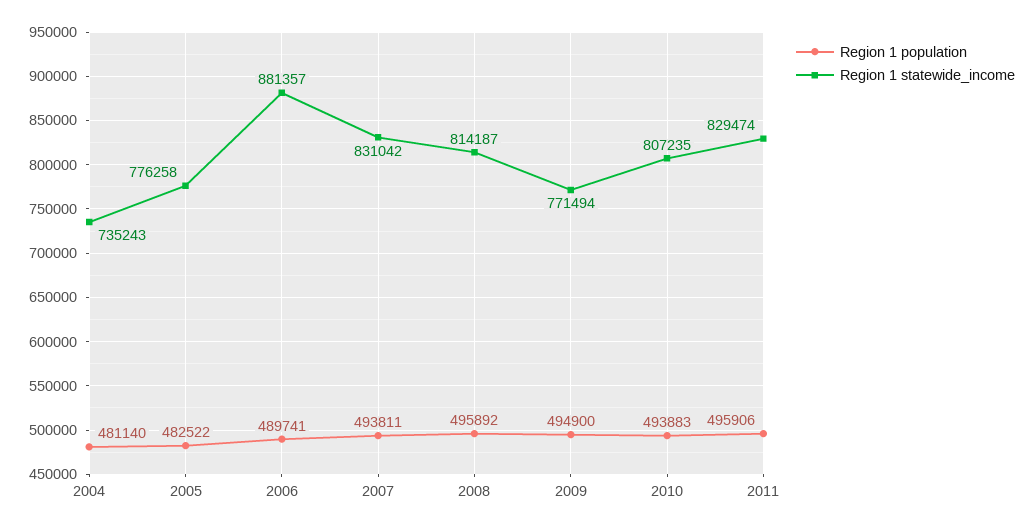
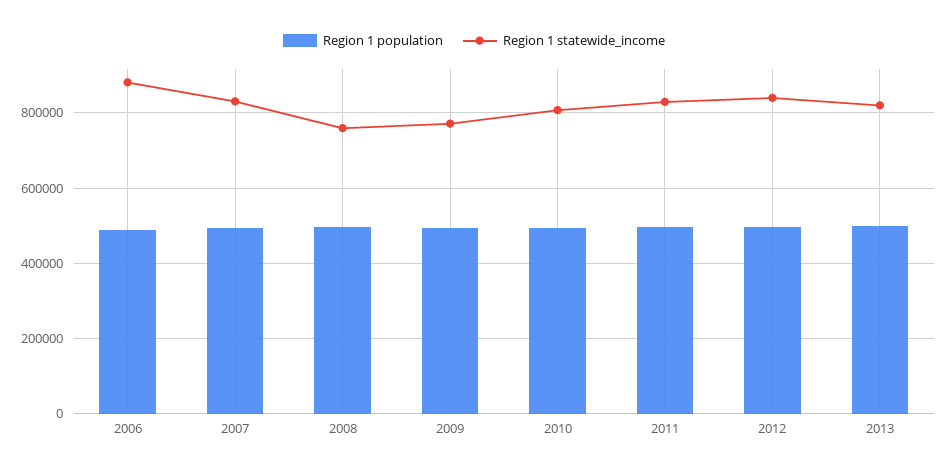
Region 1 population, 2004: 481140 -> none
Region 1 statewide_income, 2004: 735243 -> none
Region 1 population, 2005: 482522 -> none
Region 1 statewide_income, 2005: 776258 -> none
Region 1 statewide_income, 2008: 814187 -> 760000
Region 1 population, 2012: none -> 500000
Region 1 statewide_income, 2012: none -> 840000
Region 1 population, 2013: none -> 500000
Region 1 statewide_income, 2013: none -> 820000

